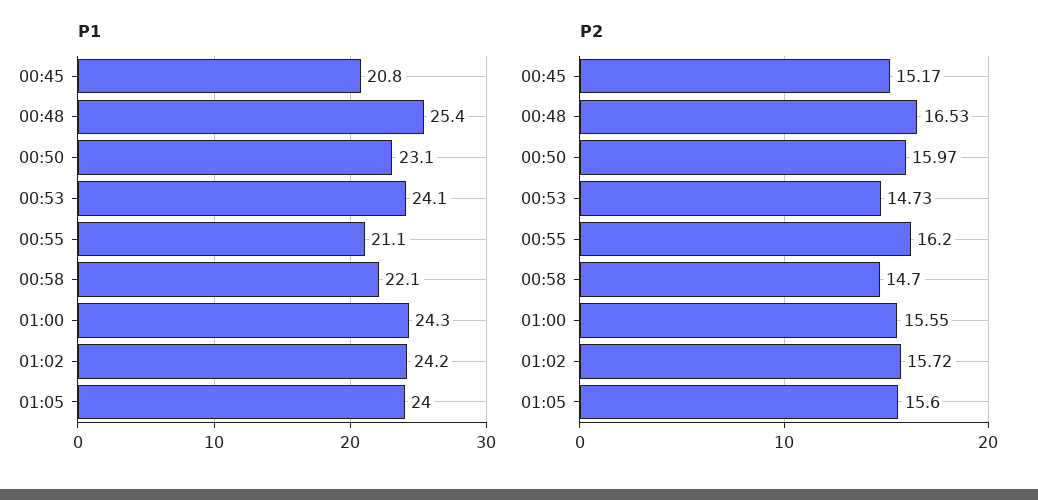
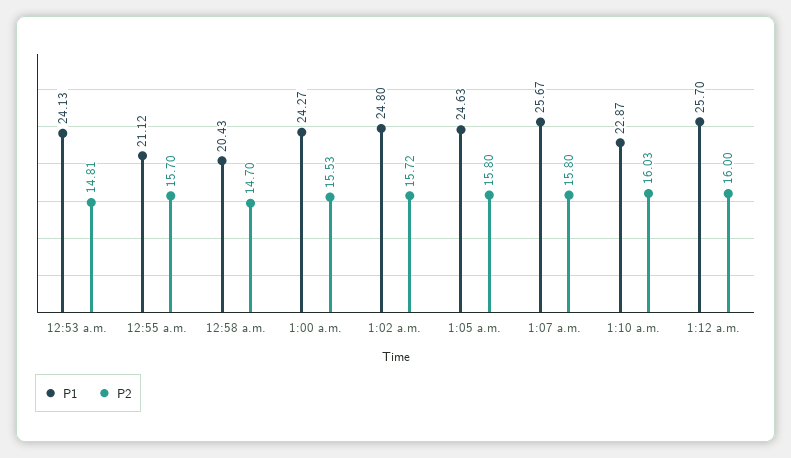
P1, 00:45: 20.8 -> none
P1, 00:48: 25.4 -> none
P1, 00:50: 23.1 -> none
P1, 00:58: 22.1 -> 20.43
P1, 01:02: 24.2 -> 24.8
P1, 01:05: 24 -> 24.63
P2, 00:45: 15.17 -> none
P2, 00:48: 16.53 -> none
P2, 00:50: 15.97 -> none
P2, 00:53: 14.73 -> 14.81
P2, 00:55: 16.2 -> 15.7
P2, 01:00: 15.55 -> 15.53
P2, 01:05: 15.6 -> 15.8
P1, 1:07 a.m.: none -> 25.67
P2, 1:07 a.m.: none -> 15.8
P1, 1:10 a.m.: none -> 22.87
P2, 1:10 a.m.: none -> 16.03
P1, 1:12 a.m.: none -> 25.7
P2, 1:12 a.m.: none -> 16

